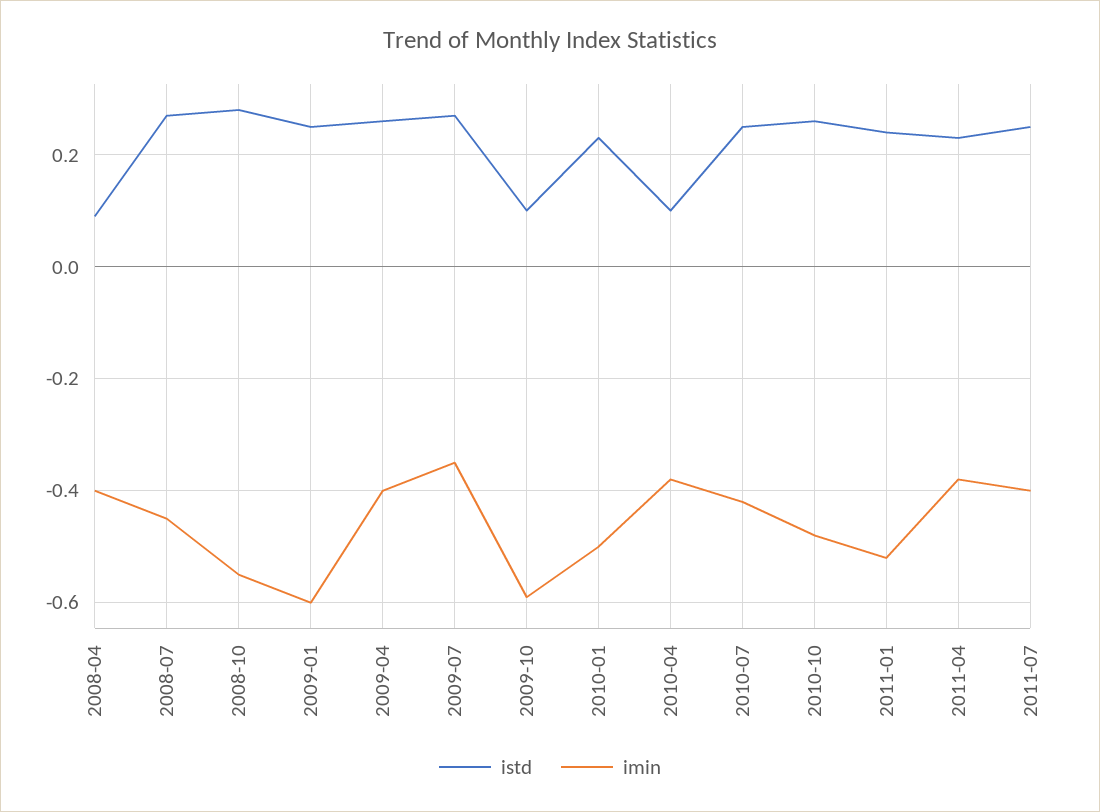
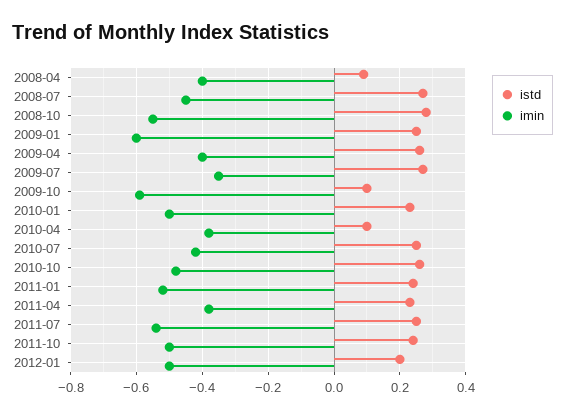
imin, 2011-07: -0.4 -> -0.55
istd, 2011-10: none -> 0.25
imin, 2011-10: none -> -0.5
istd, 2012-01: none -> 0.2
imin, 2012-01: none -> -0.5

